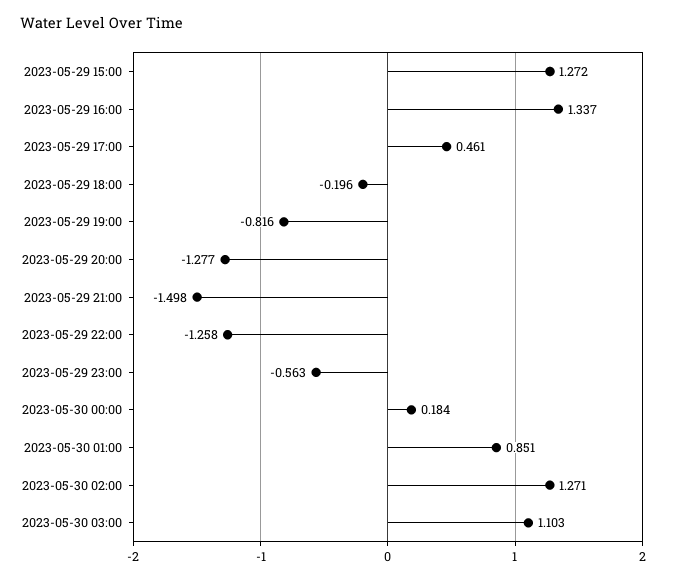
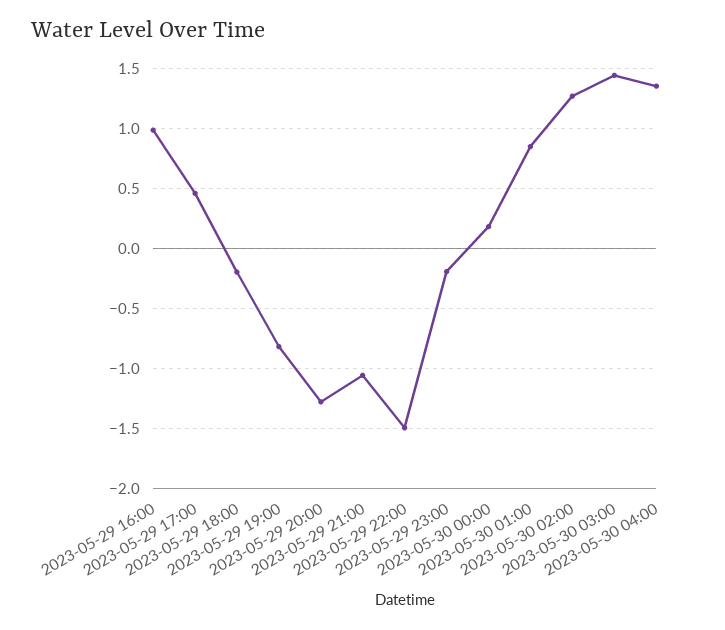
2023-05-29 15:00: 1.272 -> none
2023-05-29 16:00: 1.337 -> 1
2023-05-29 21:00: -1.498 -> -1.05
2023-05-29 22:00: -1.258 -> -1.5
2023-05-29 23:00: -0.563 -> -0.2
2023-05-30 03:00: 1.103 -> 1.45
2023-05-30 04:00: none -> 1.35

